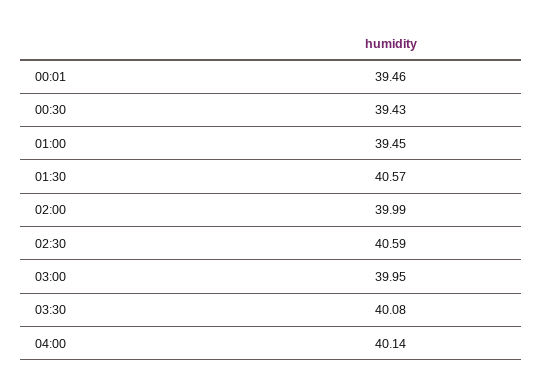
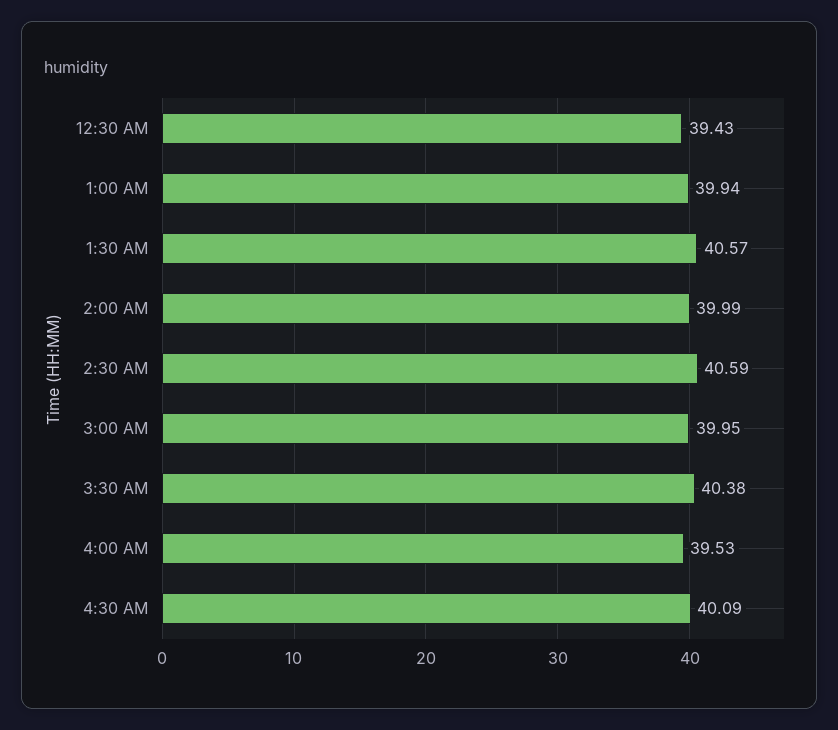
00:01: 39.46 -> none
01:00: 39.45 -> 39.94
03:30: 40.08 -> 40.38
04:00: 40.14 -> 39.53
4:30 AM: none -> 40.09

